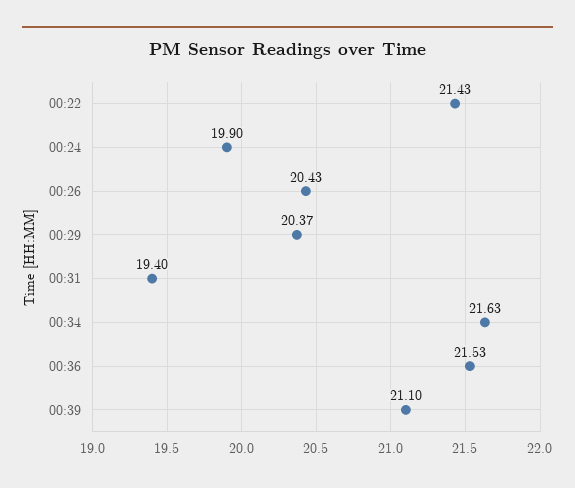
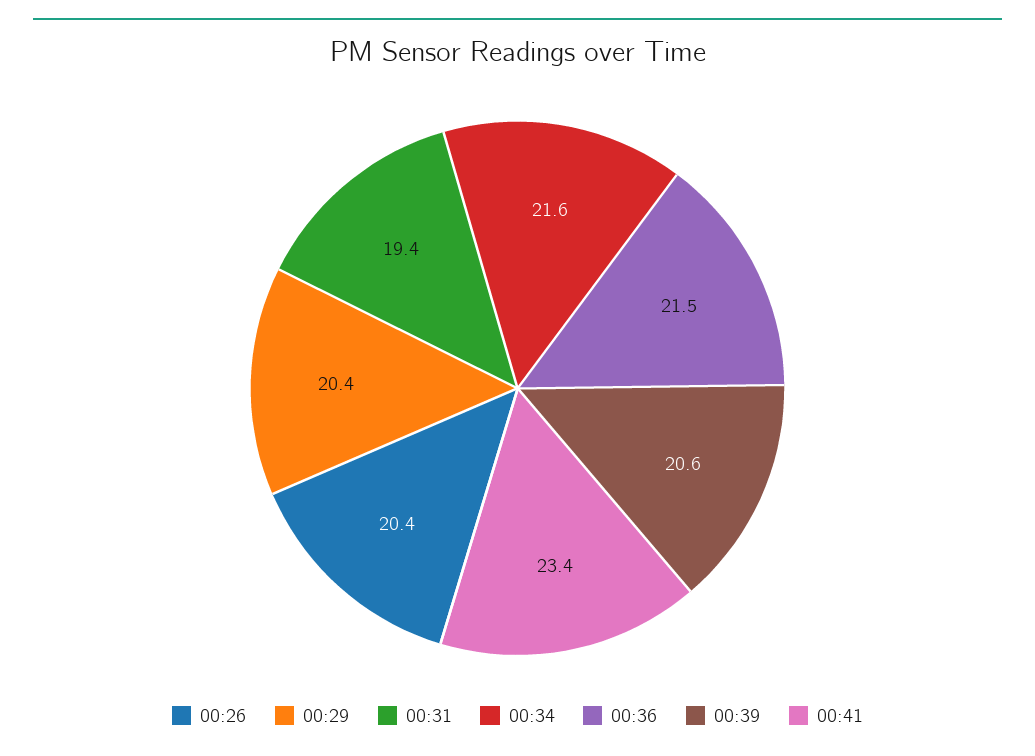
00:22: 21.43 -> none
00:24: 19.9 -> none
00:39: 21.1 -> 20.6
00:41: none -> 23.4

